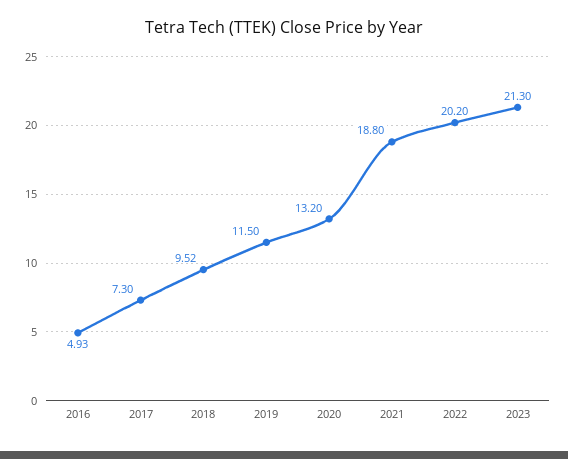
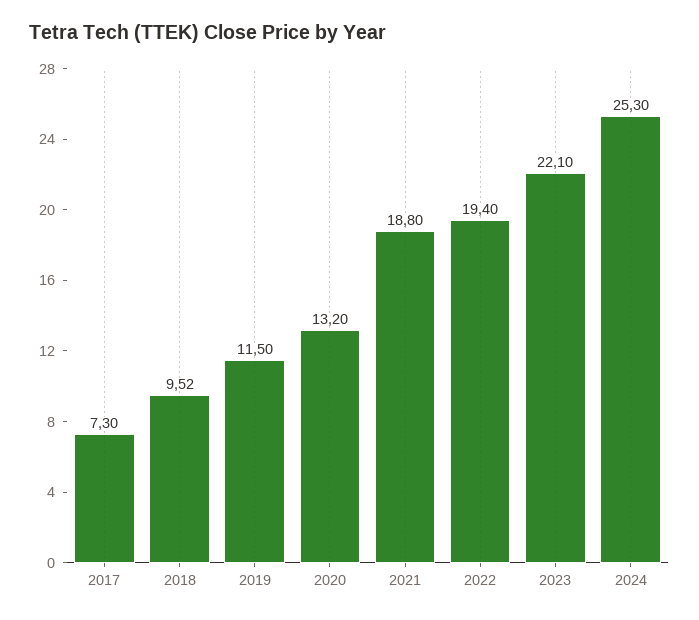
2016: 4.93 -> none
2022: 20.2 -> 19.4
2023: 21.3 -> 22.1
2024: none -> 25.3

